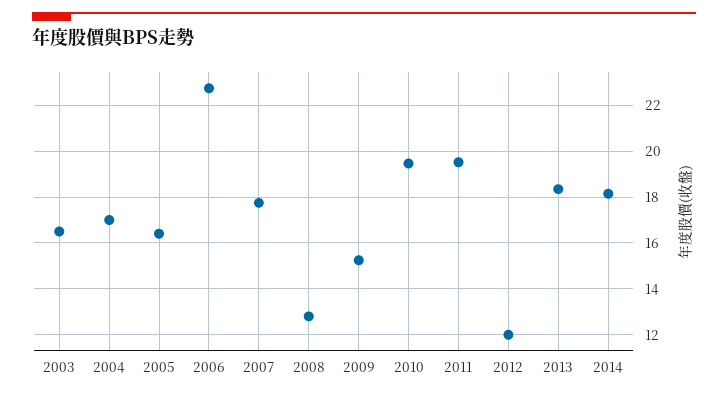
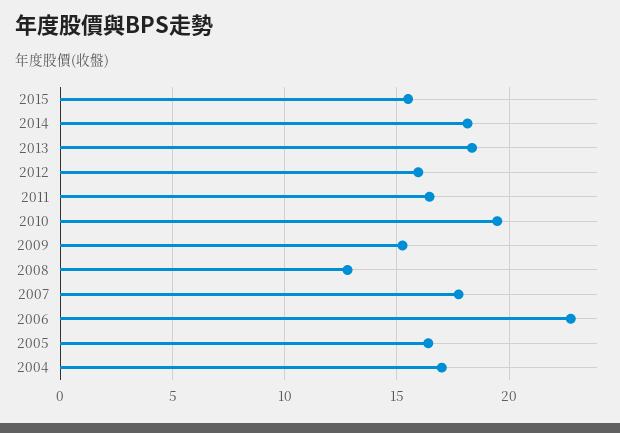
2003: 16.5 -> none
2011: 19.5 -> 16.5
2012: 12 -> 16
2015: none -> 15.5

